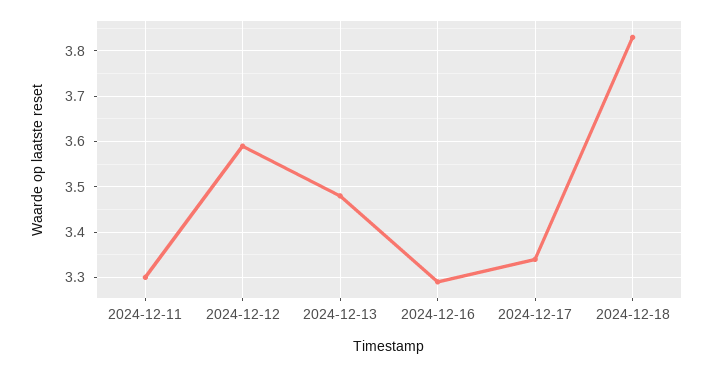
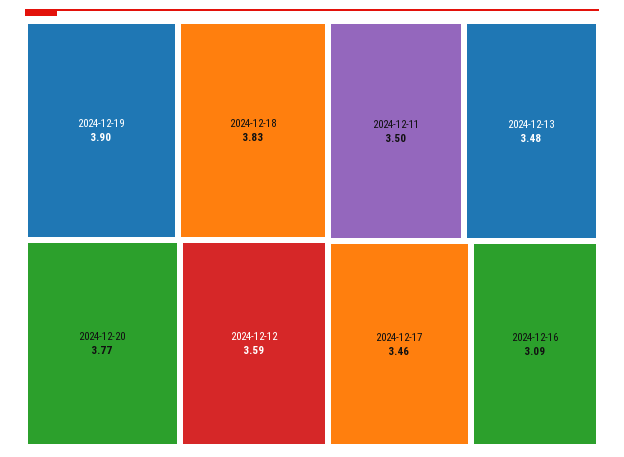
2024-12-11: 3.3 -> 3.5
2024-12-16: 3.3 -> 3.09
2024-12-17: 3.35 -> 3.46
2024-12-19: none -> 3.9
2024-12-20: none -> 3.77

